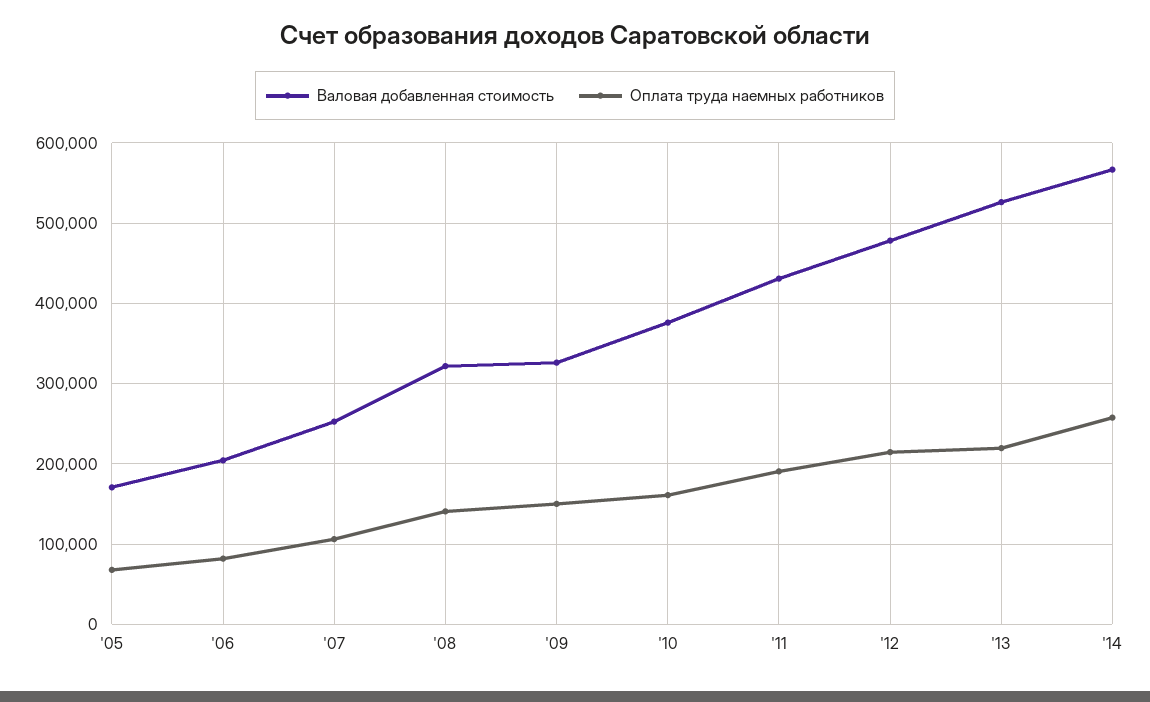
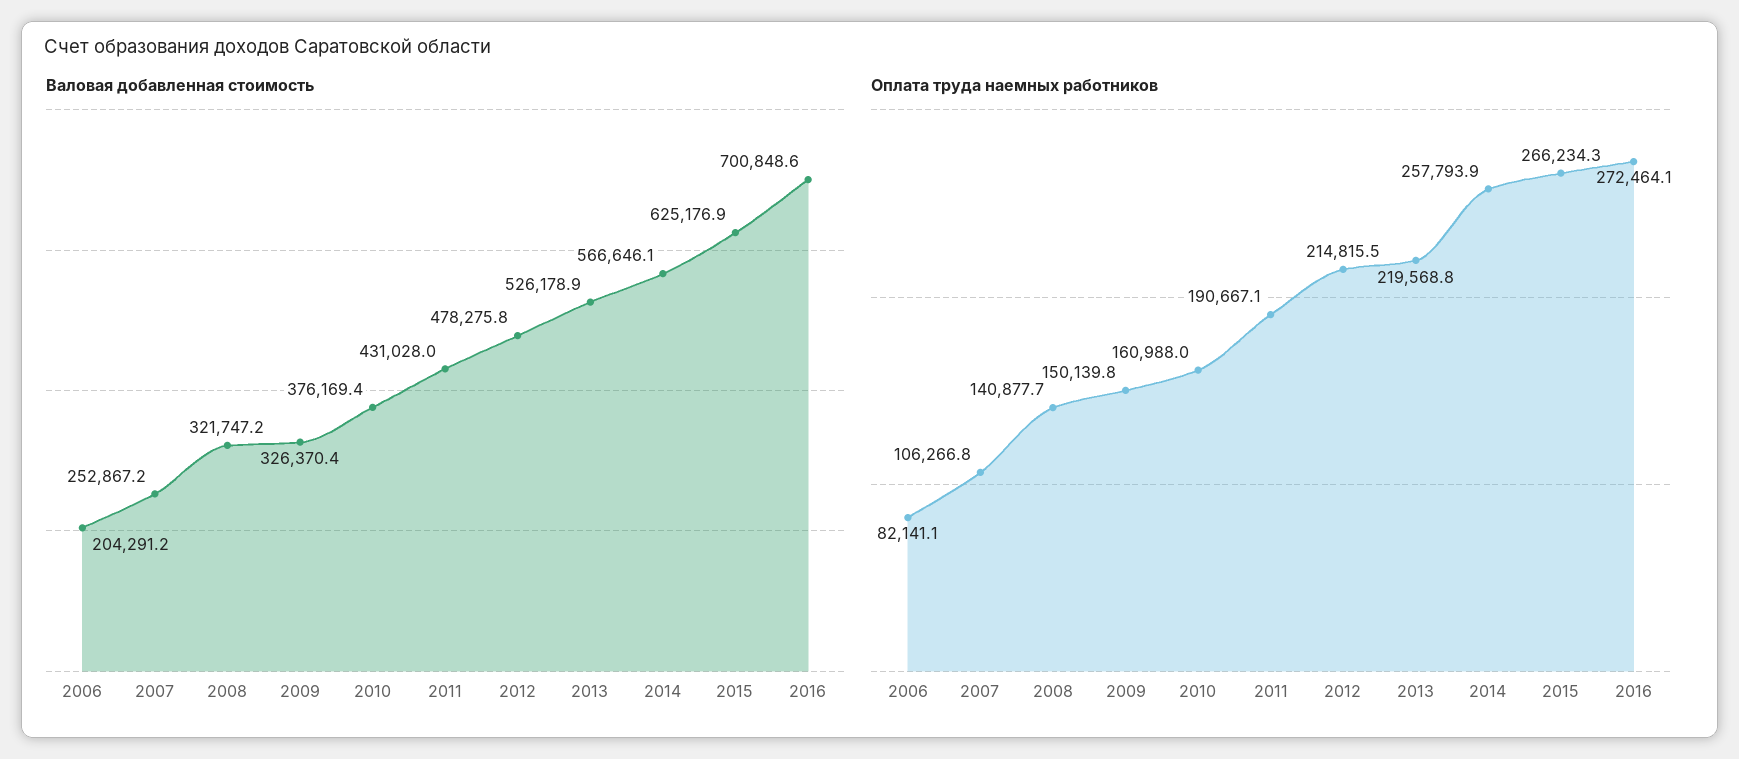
Валовая добавленная стоимость, '05: 170000 -> none
Оплата труда наемных работников, '05: 70000 -> none
Валовая добавленная стоимость, 2015: none -> 625176.9
Валовая добавленная стоимость, 2016: none -> 700848.6
Оплата труда наемных работников, 2015: none -> 266234.3
Оплата труда наемных работников, 2016: none -> 272464.1

